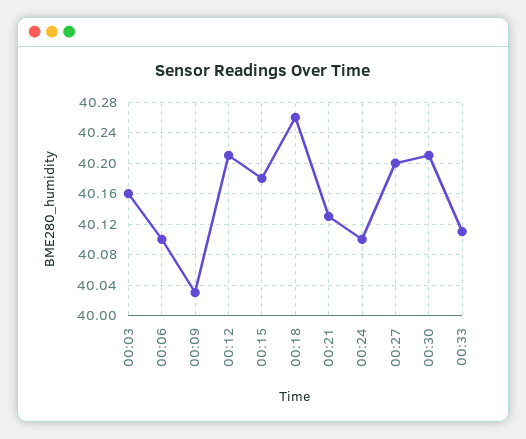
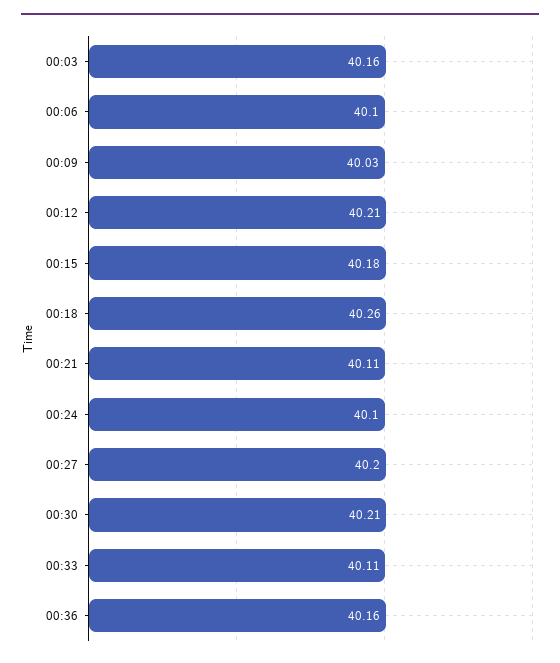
00:21: 40.13 -> 40.11
00:36: none -> 40.16

